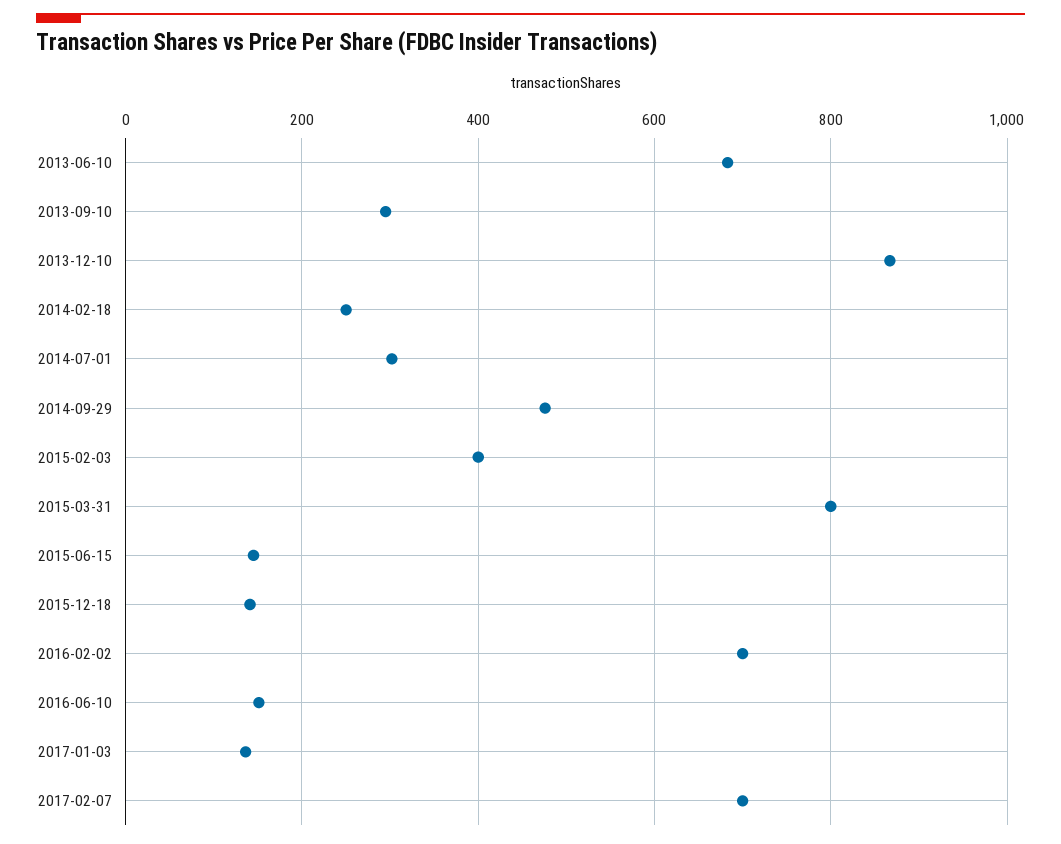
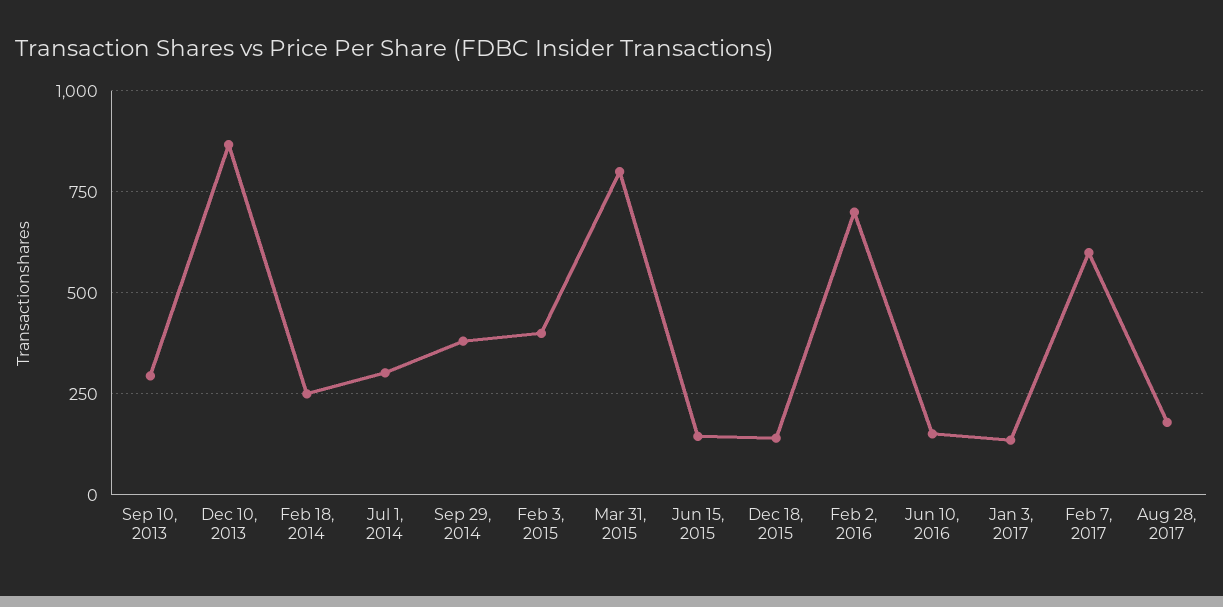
2013-06-10: 680 -> none
2014-09-29: 480 -> 375
2017-02-07: 700 -> 600
Aug 28, 2017: none -> 175

